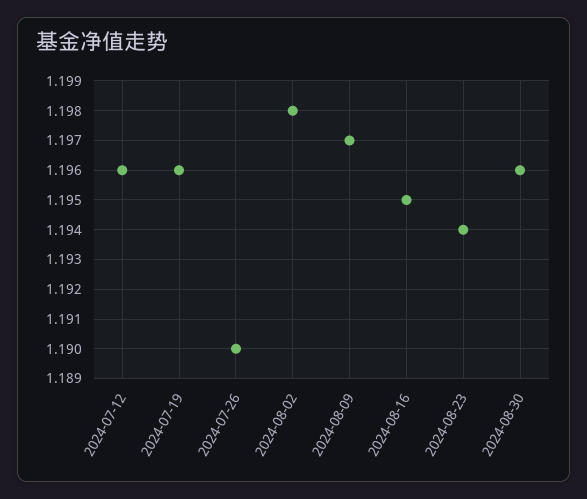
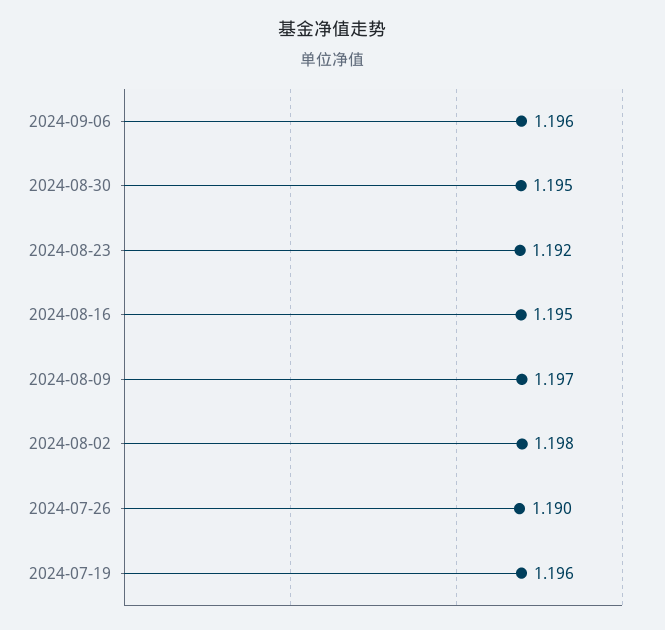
2024-07-12: 1.196 -> none
2024-08-23: 1.194 -> 1.192
2024-08-30: 1.196 -> 1.195
2024-09-06: none -> 1.196

